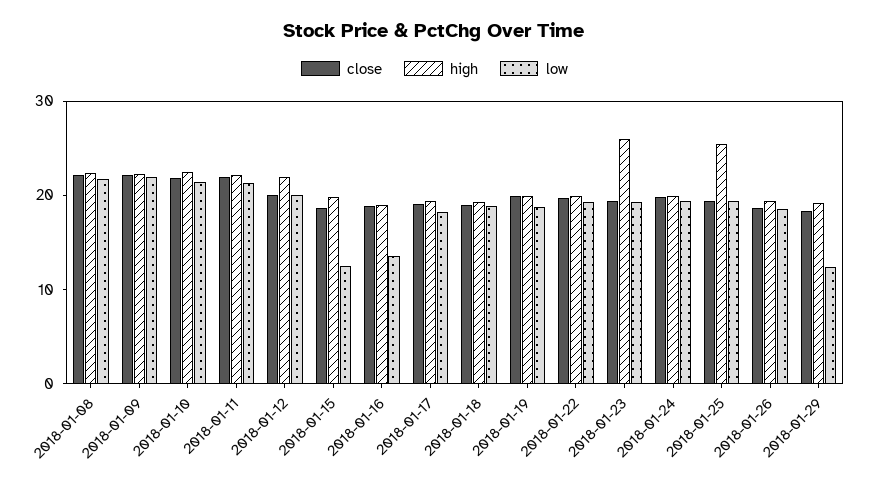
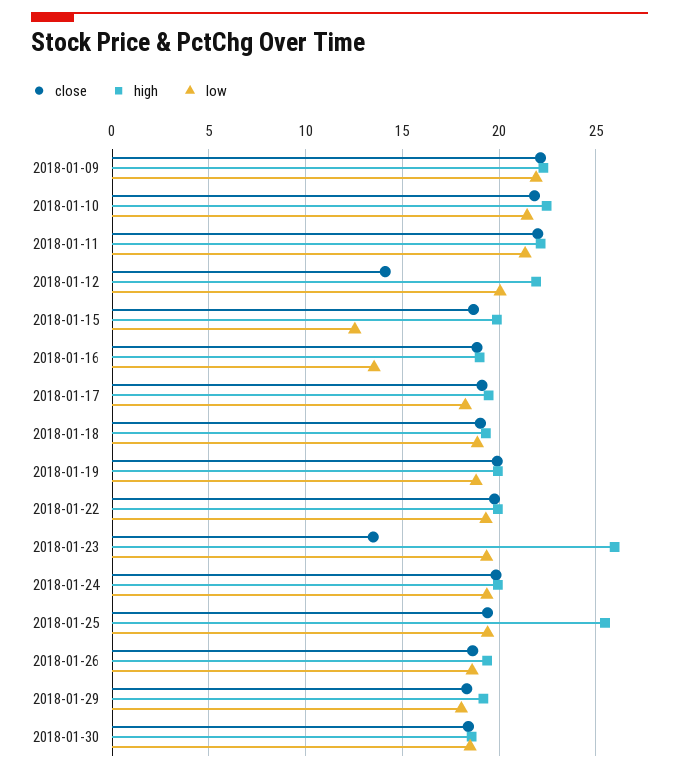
close, 2018-01-08: 22 -> none
high, 2018-01-08: 22 -> none
low, 2018-01-08: 22 -> none
close, 2018-01-12: 20 -> 14
close, 2018-01-23: 20 -> 13.5
low, 2018-01-29: 12 -> 18
close, 2018-01-30: none -> 18.5
high, 2018-01-30: none -> 18.5
low, 2018-01-30: none -> 18.5

